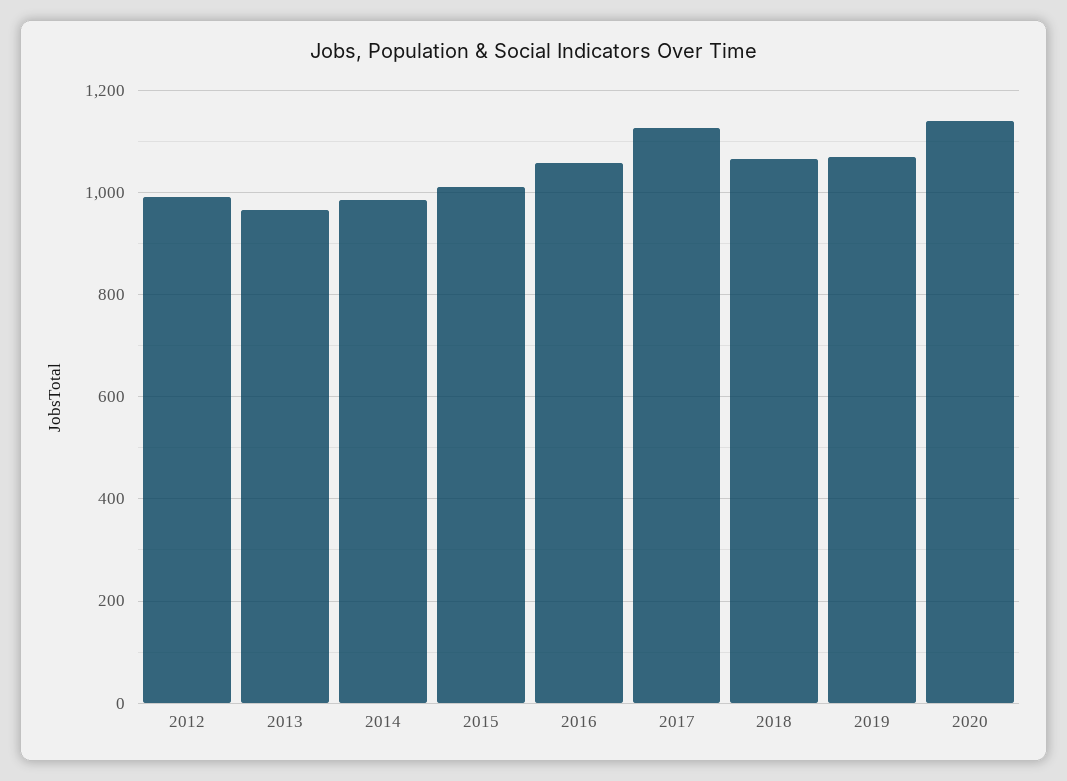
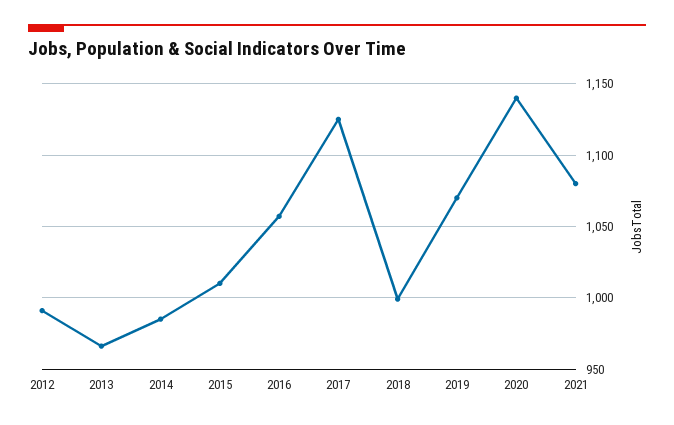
2018: 1060 -> 1000
2021: none -> 1080

